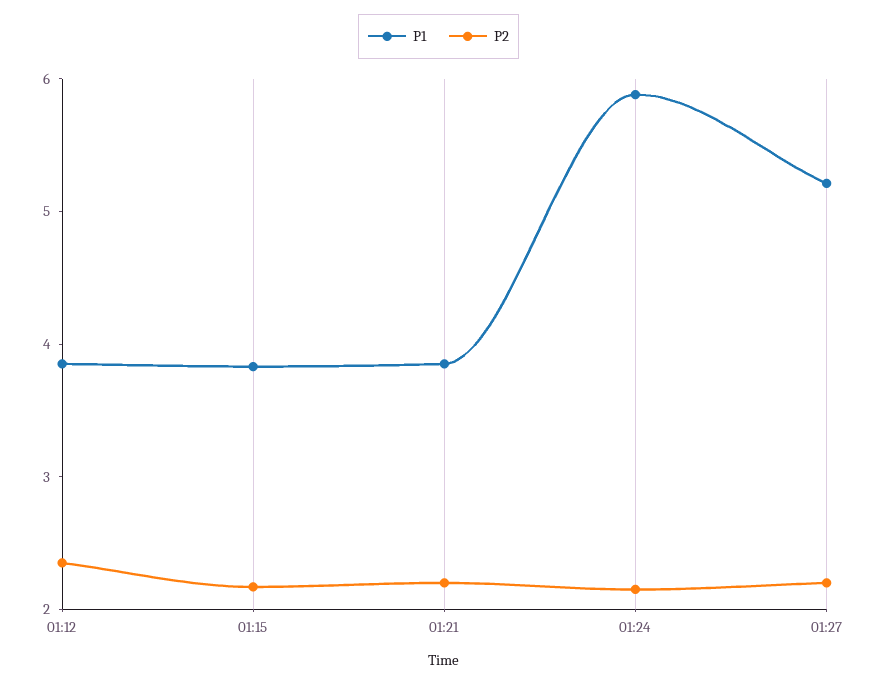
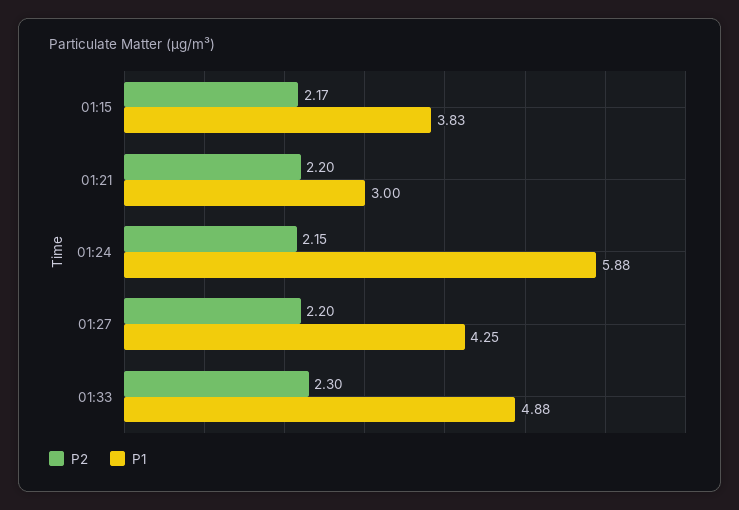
P1, 01:12: 3.8 -> none
P2, 01:12: 2.4 -> none
P1, 01:21: 3.8 -> 3
P1, 01:27: 5.2 -> 4.25
P2, 01:33: none -> 2.3
P1, 01:33: none -> 4.88

